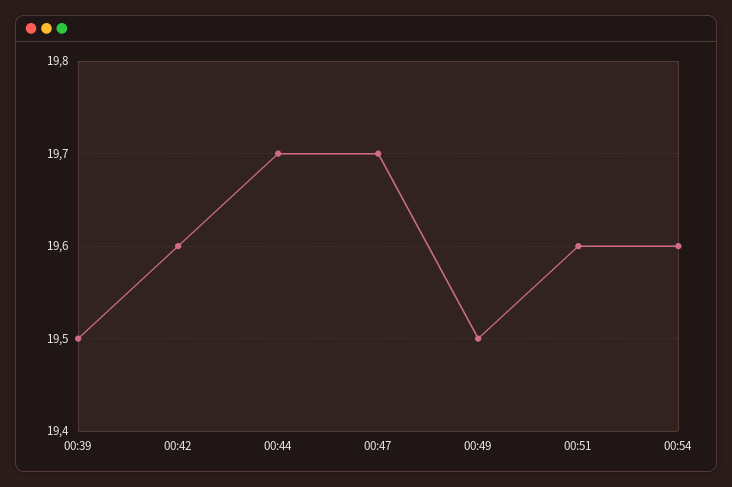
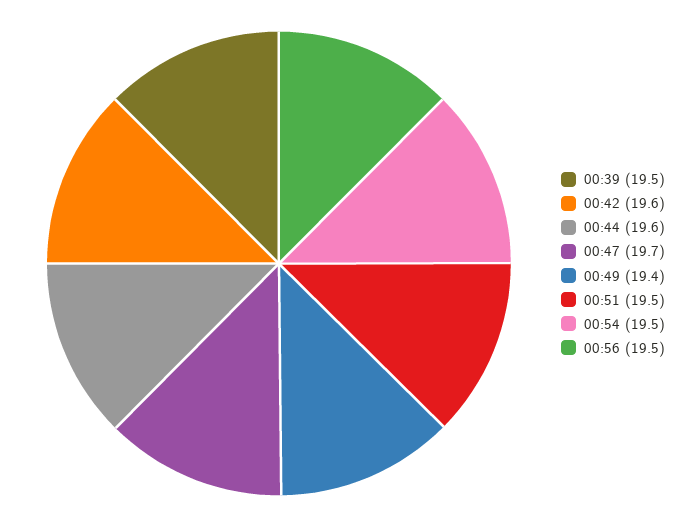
00:44: 19.7 -> 19.6
00:49: 19.5 -> 19.4
00:51: 19.6 -> 19.5
00:54: 19.6 -> 19.5
00:56: none -> 19.5

